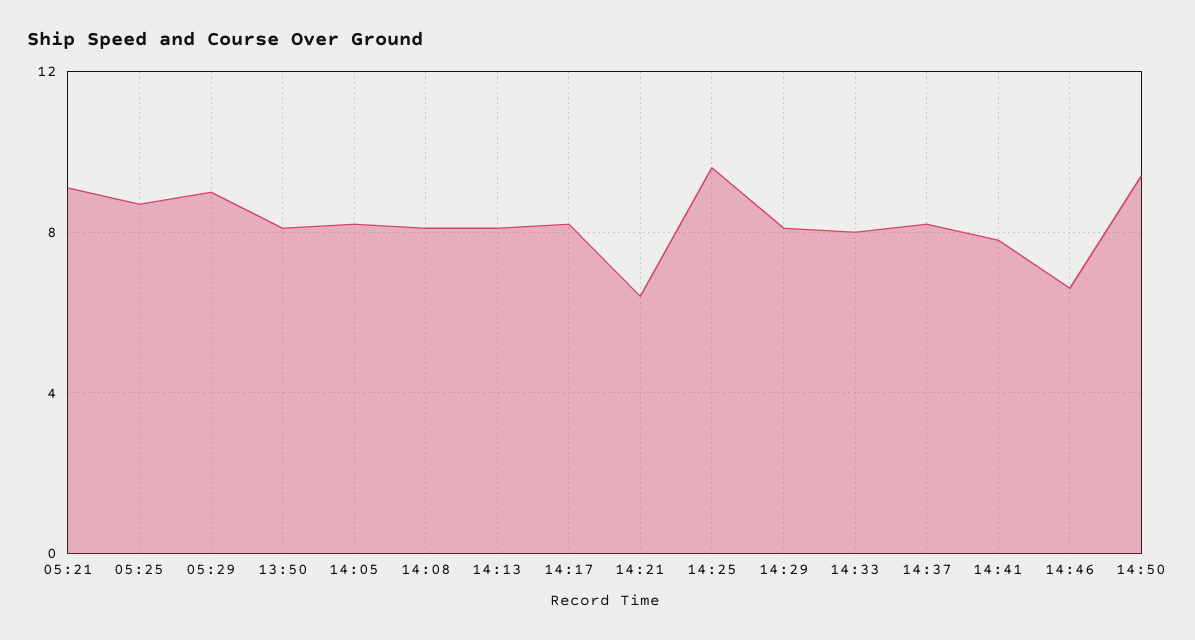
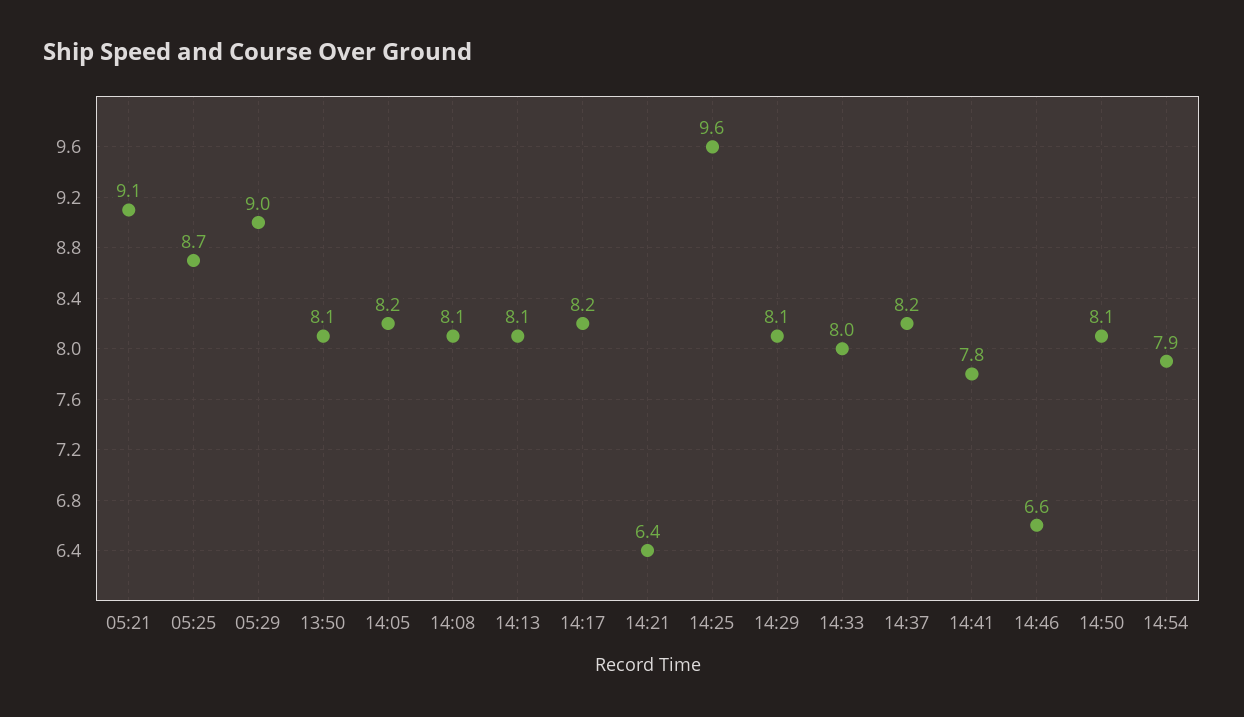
14:50: 9.5 -> 8.1
14:54: none -> 7.9

